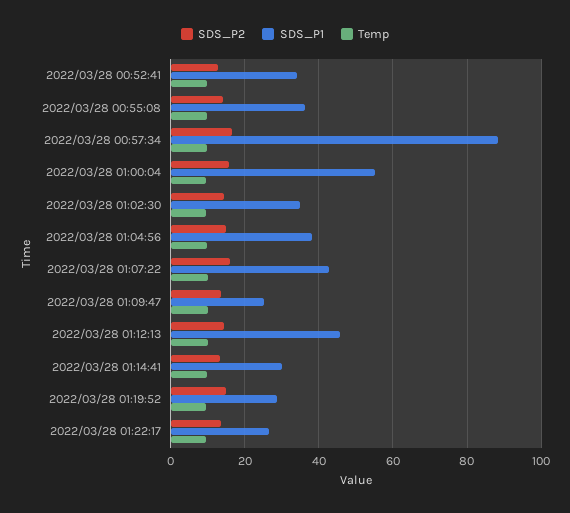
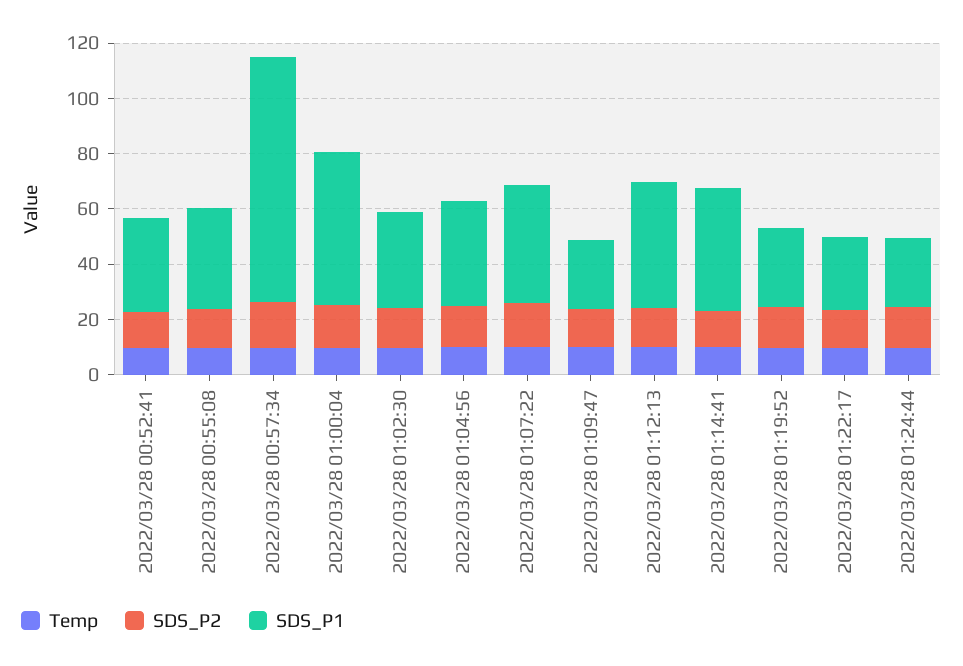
SDS_P1, 2022/03/28 01:14:41: 30 -> 45
Temp, 2022/03/28 01:24:44: none -> 10
SDS_P2, 2022/03/28 01:24:44: none -> 15
SDS_P1, 2022/03/28 01:24:44: none -> 25

